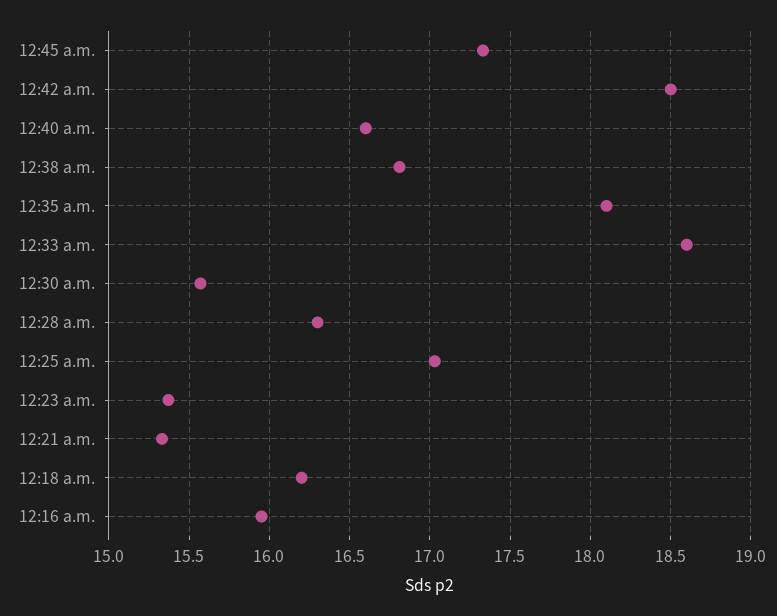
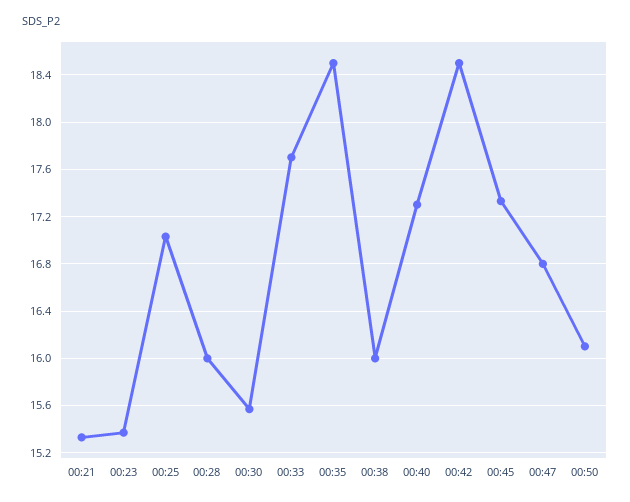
12:40 a.m.: 16.6 -> 17.3
12:38 a.m.: 16.8 -> 16
12:35 a.m.: 18.1 -> 18.5
12:33 a.m.: 18.6 -> 17.7
12:28 a.m.: 16.3 -> 16
12:18 a.m.: 16.2 -> none
12:16 a.m.: 15.95 -> none
00:47: none -> 16.8
00:50: none -> 16.1

